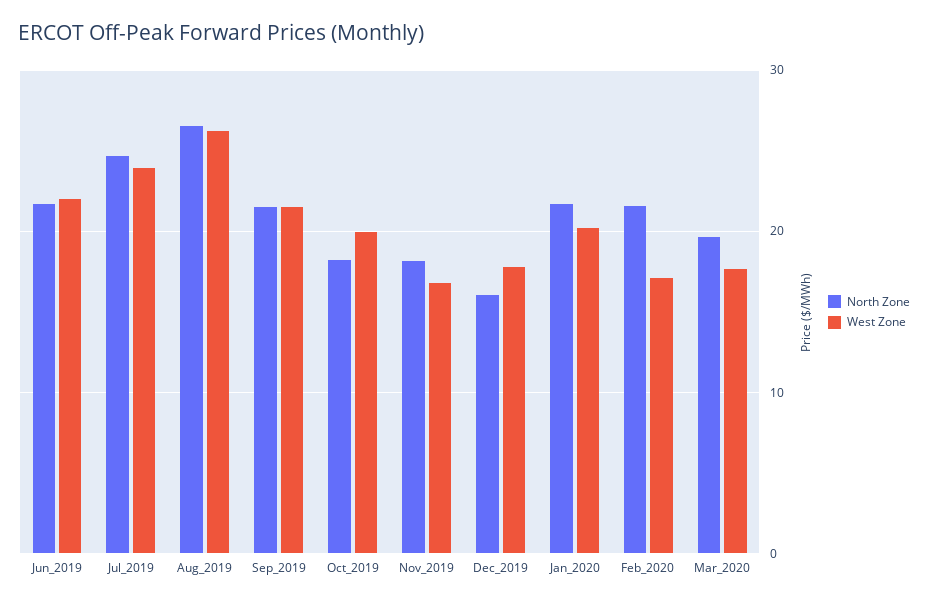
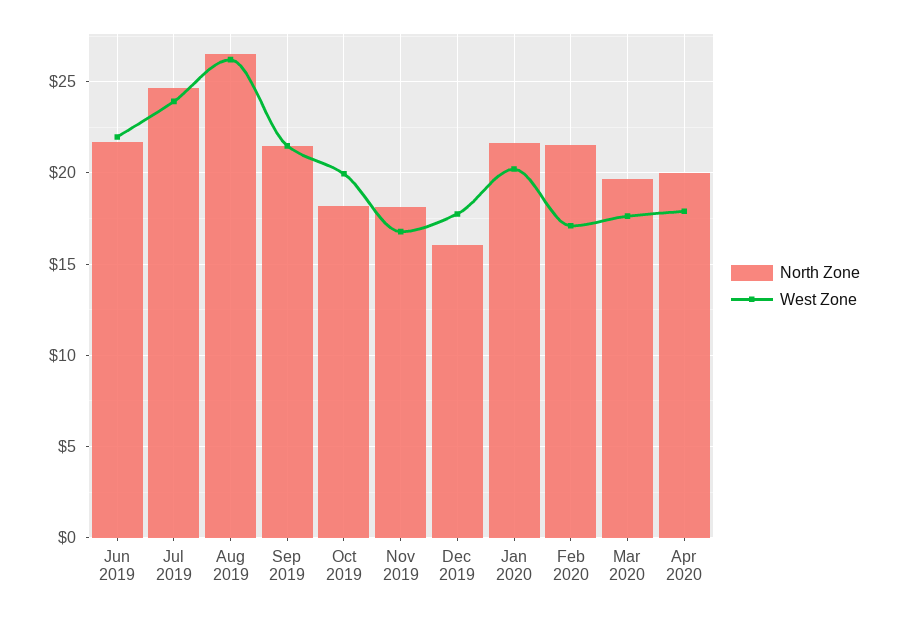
North Zone, Apr 2020: none -> 20
West Zone, Apr 2020: none -> 18

